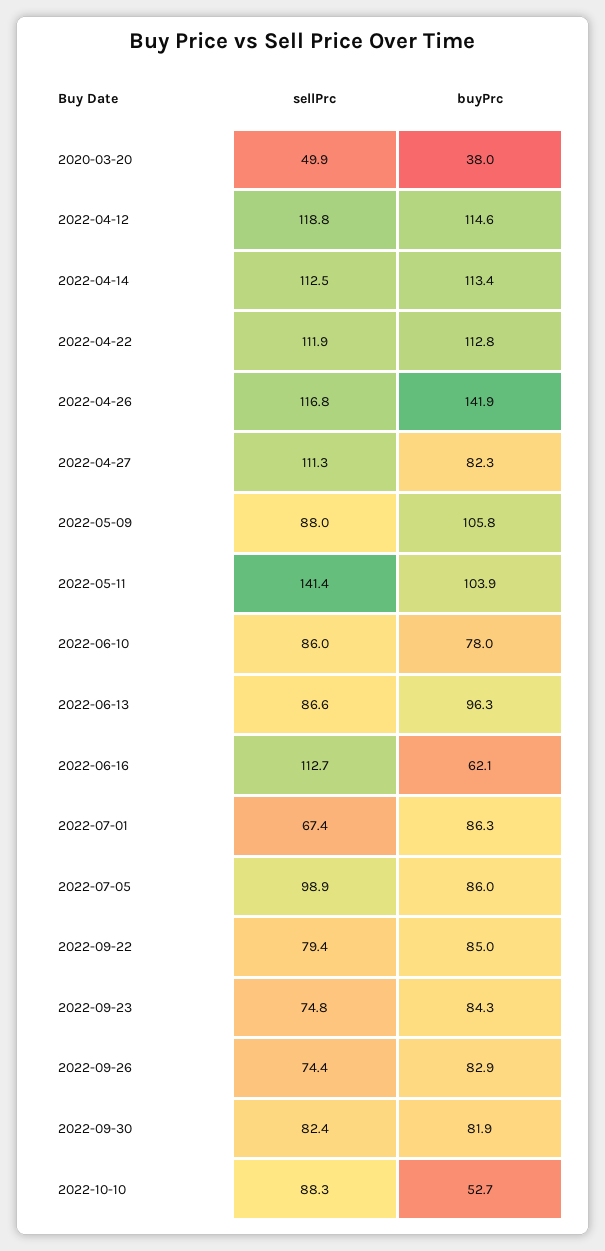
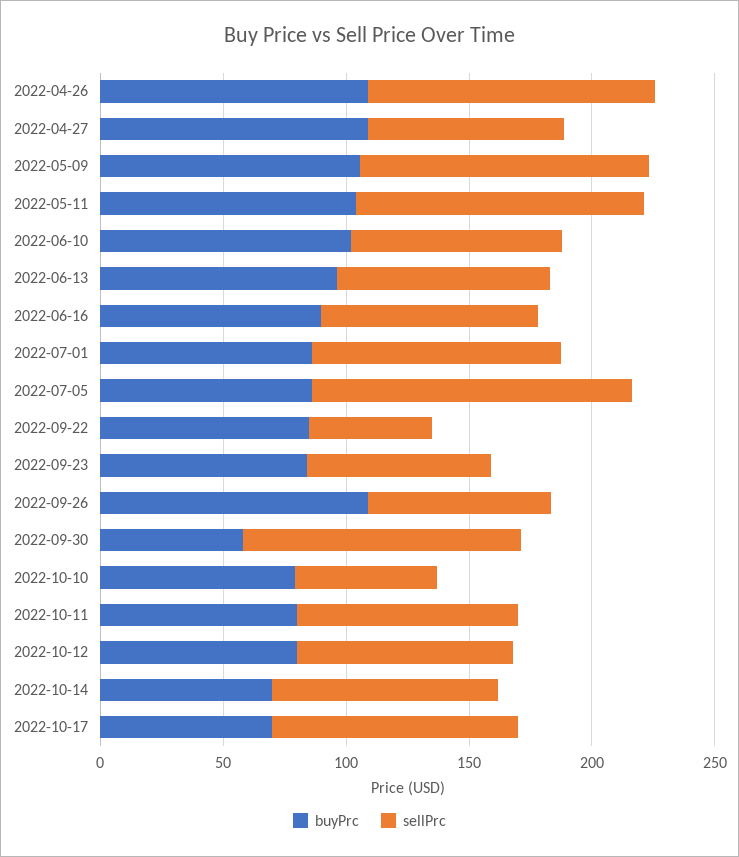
sellPrc, 2020-03-20: 49.9 -> none
buyPrc, 2020-03-20: 38 -> none
sellPrc, 2022-04-12: 118.8 -> none
buyPrc, 2022-04-12: 114.6 -> none
sellPrc, 2022-04-14: 112.5 -> none
buyPrc, 2022-04-14: 113.4 -> none
sellPrc, 2022-04-22: 111.9 -> none
buyPrc, 2022-04-22: 112.8 -> none
buyPrc, 2022-04-26: 141.9 -> 110
sellPrc, 2022-04-27: 111.3 -> 80
buyPrc, 2022-04-27: 82.3 -> 110
sellPrc, 2022-05-09: 88 -> 120
sellPrc, 2022-05-11: 141.4 -> 120
buyPrc, 2022-06-10: 78 -> 100
sellPrc, 2022-06-16: 112.7 -> 90
buyPrc, 2022-06-16: 62.1 -> 90
sellPrc, 2022-07-01: 67.4 -> 100
sellPrc, 2022-07-05: 98.9 -> 130
sellPrc, 2022-09-22: 79.4 -> 50
buyPrc, 2022-09-26: 82.9 -> 110
sellPrc, 2022-09-30: 82.4 -> 110
buyPrc, 2022-09-30: 81.9 -> 60
sellPrc, 2022-10-10: 88.3 -> 60
buyPrc, 2022-10-10: 52.7 -> 80
buyPrc, 2022-10-11: none -> 80
sellPrc, 2022-10-11: none -> 90
buyPrc, 2022-10-12: none -> 80
sellPrc, 2022-10-12: none -> 90
buyPrc, 2022-10-14: none -> 70
sellPrc, 2022-10-14: none -> 90
buyPrc, 2022-10-17: none -> 70
sellPrc, 2022-10-17: none -> 100

